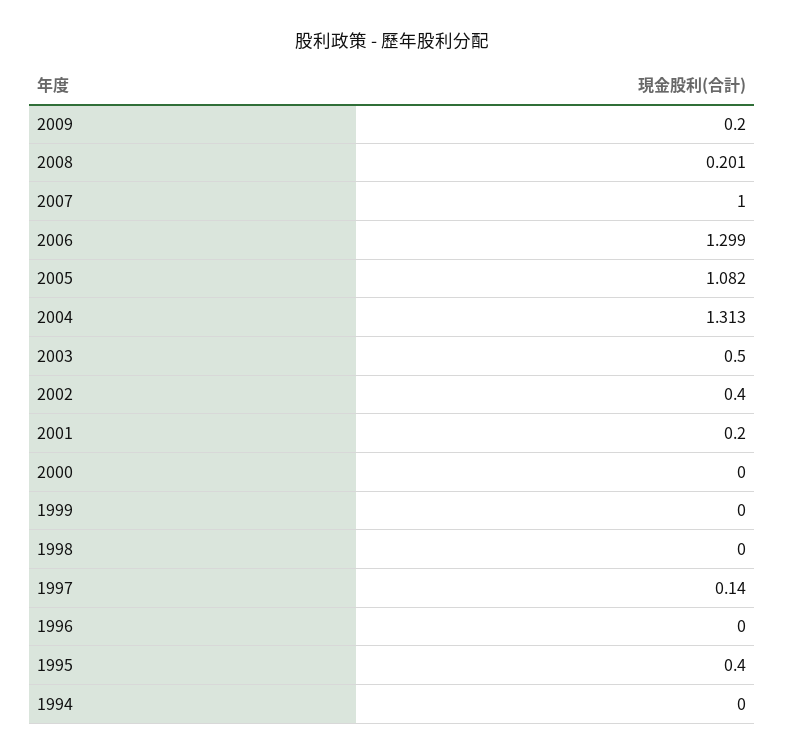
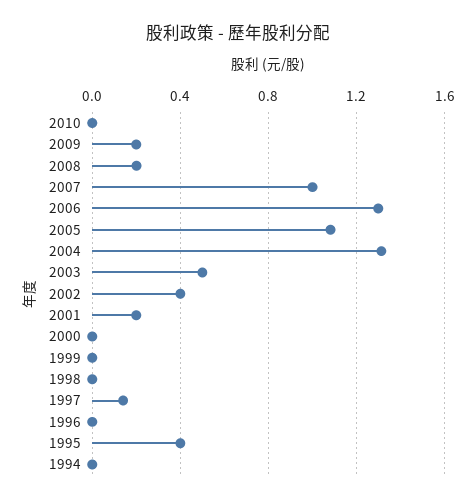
2010: none -> 0

